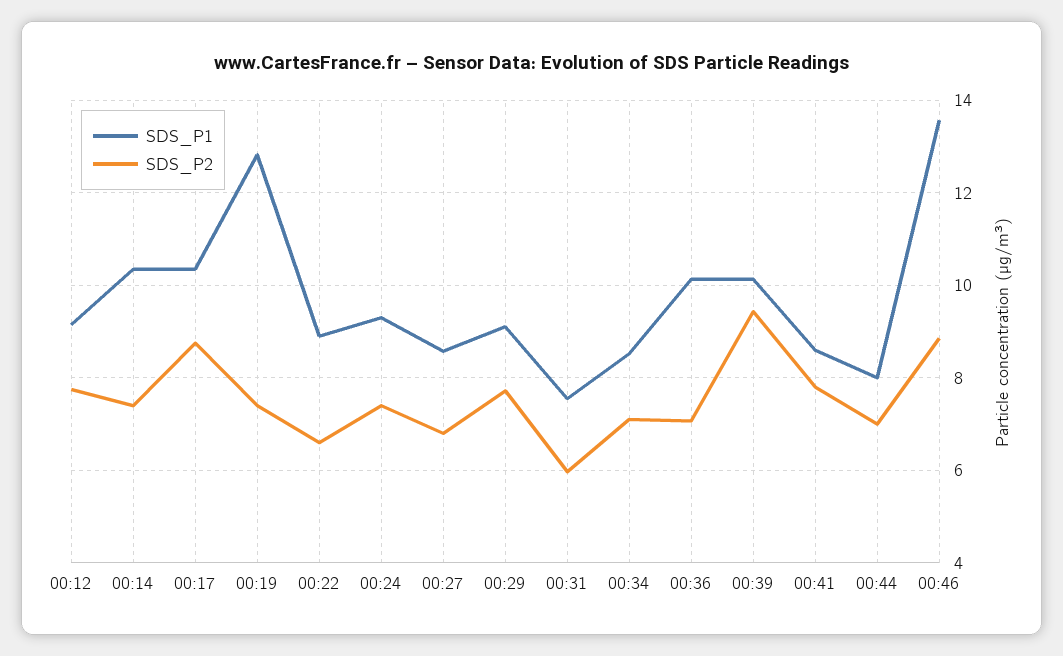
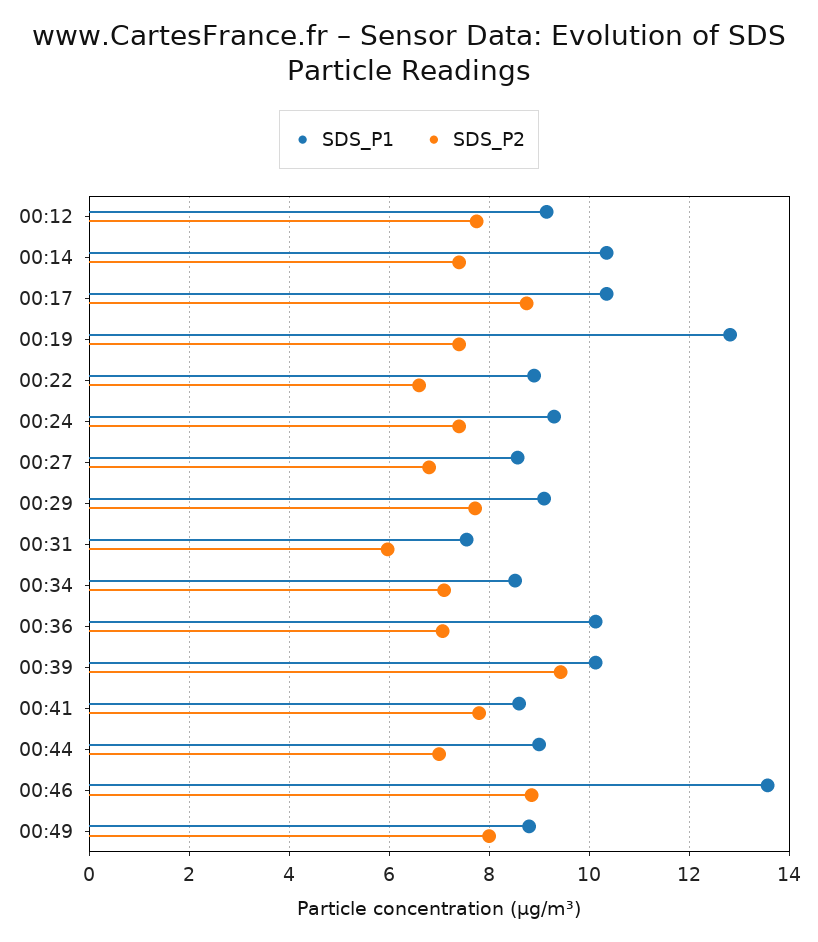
SDS_P1, 00:44: 8 -> 9
SDS_P1, 00:49: none -> 8.8
SDS_P2, 00:49: none -> 8

